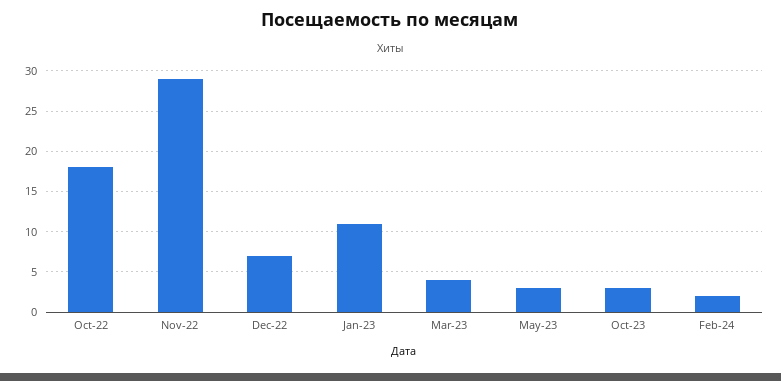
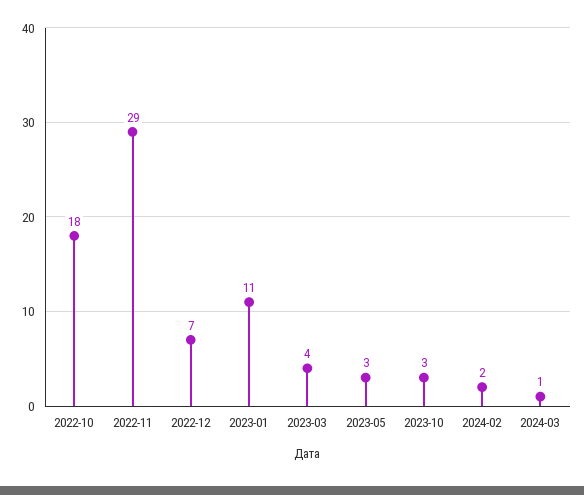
2024-03: none -> 1

